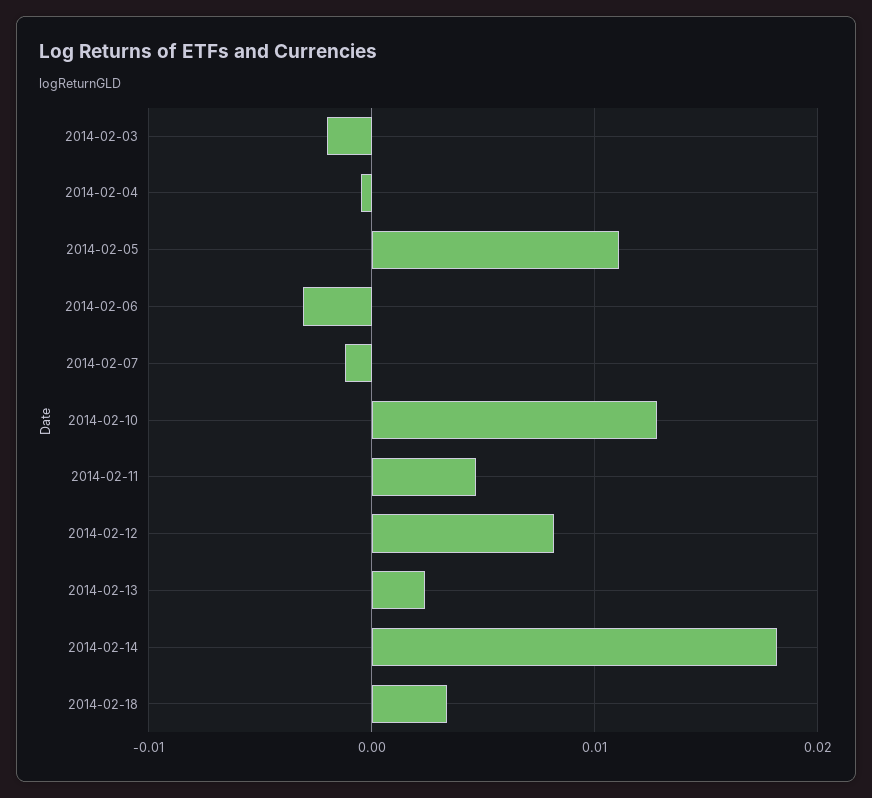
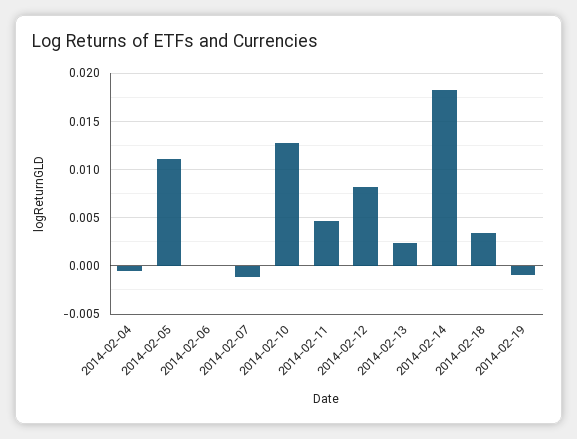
2014-02-03: -0.002 -> none
2014-02-06: -0.003 -> 0
2014-02-19: none -> -0.001

